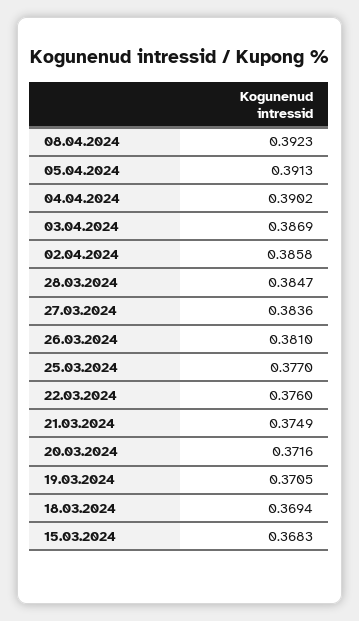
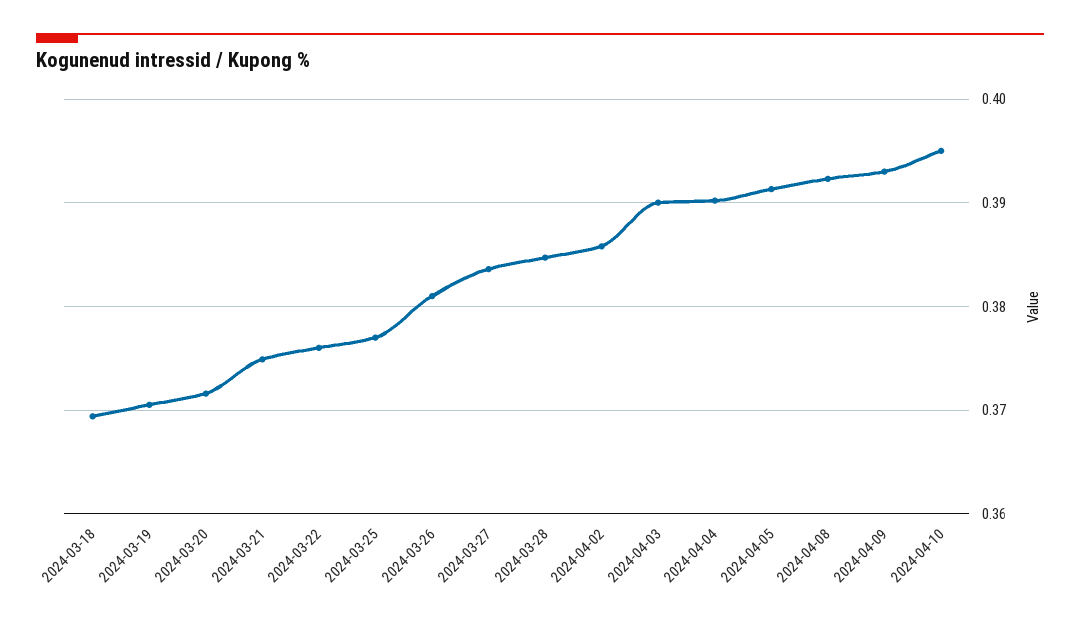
03.04.2024: 0.3869 -> 0.39
15.03.2024: 0.3683 -> none
2024-04-09: none -> 0.393
2024-04-10: none -> 0.395

